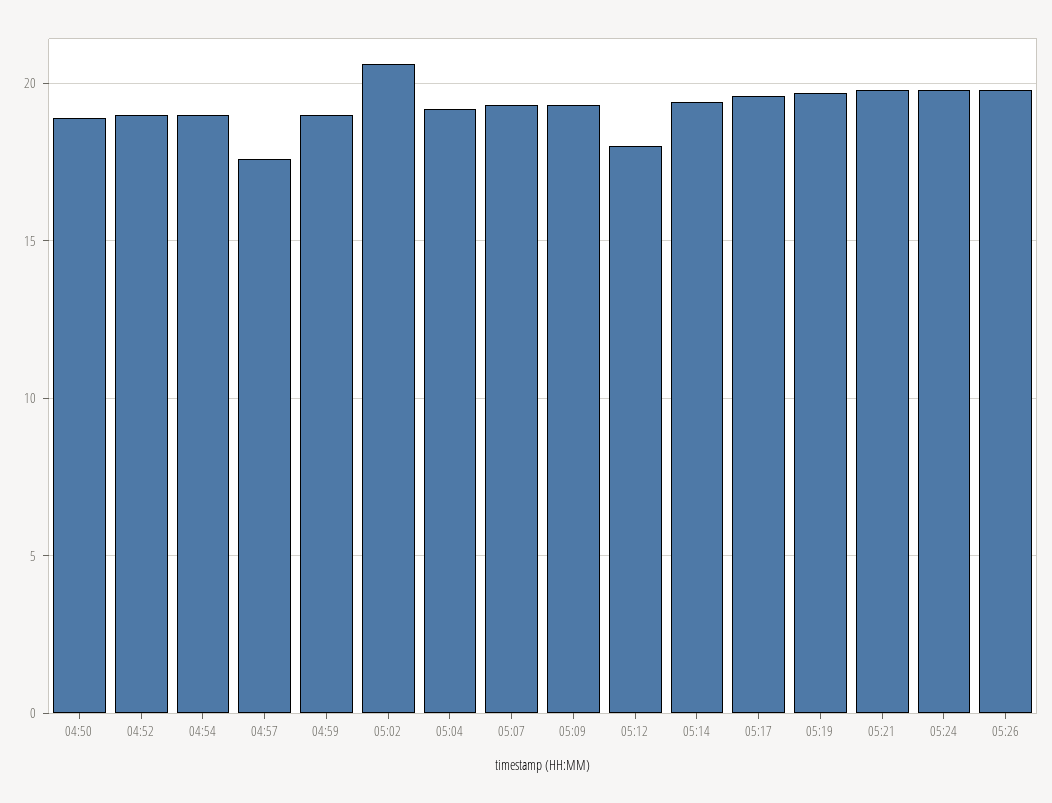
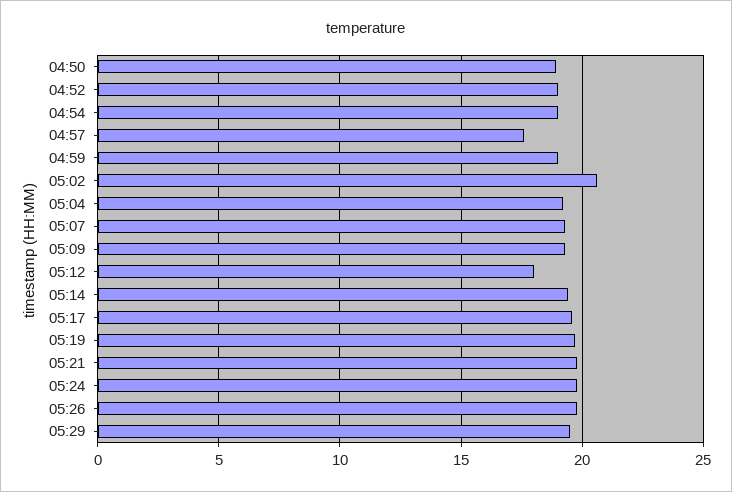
05:29: none -> 19.5

